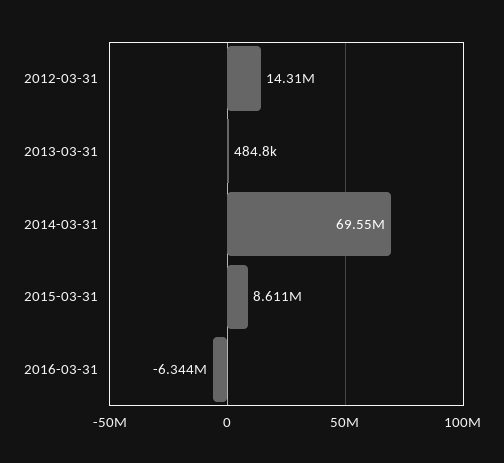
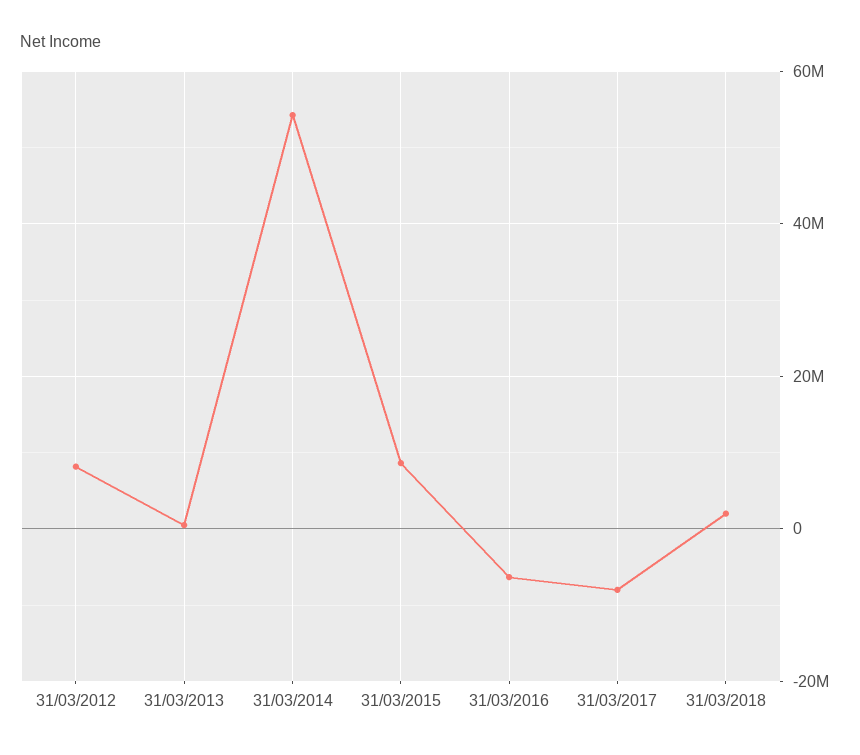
2012-03-31: 14310000 -> 8000000
2014-03-31: 69550000 -> 54000000
31/03/2017: none -> -8000000
31/03/2018: none -> 2000000

